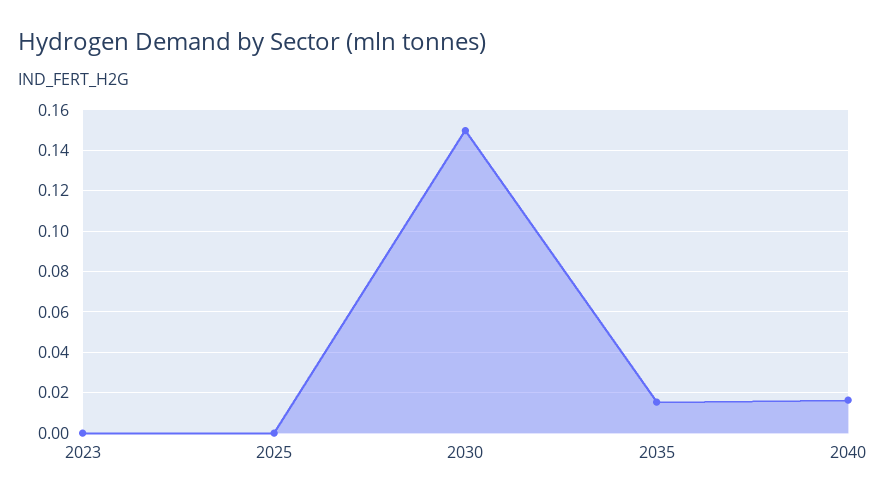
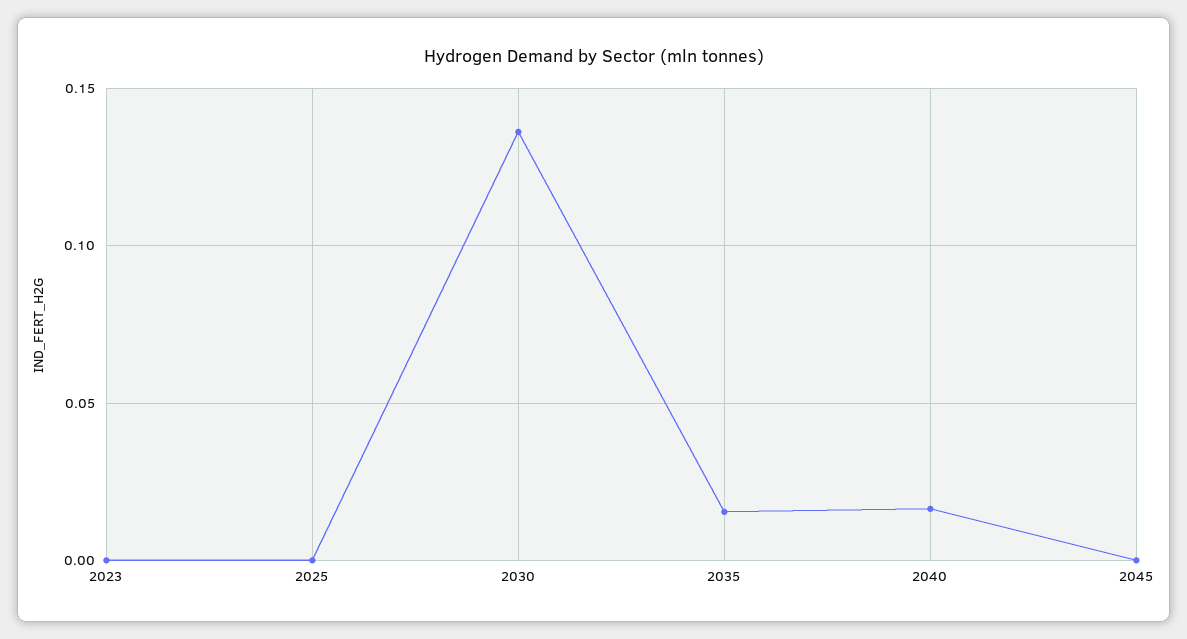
2030: 0.15 -> 0.135
2045: none -> 0

